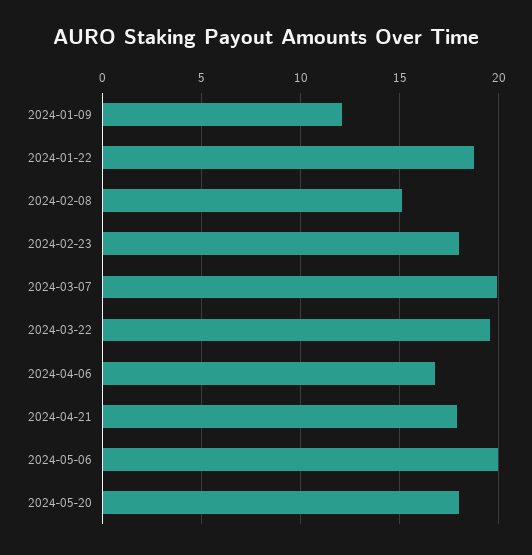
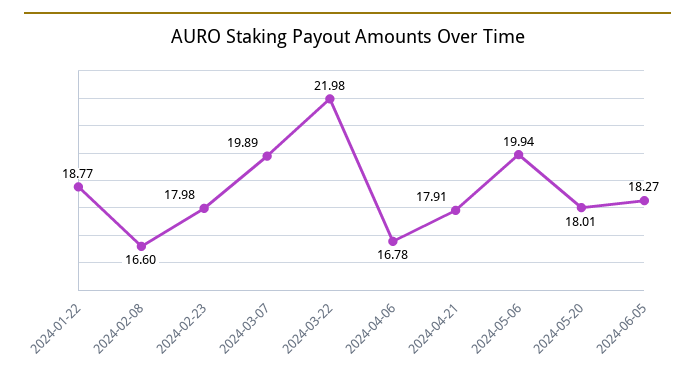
2024-01-09: 12 -> none
2024-02-08: 15 -> 16.6
2024-03-22: 19.5 -> 21.98
2024-06-05: none -> 18.27

